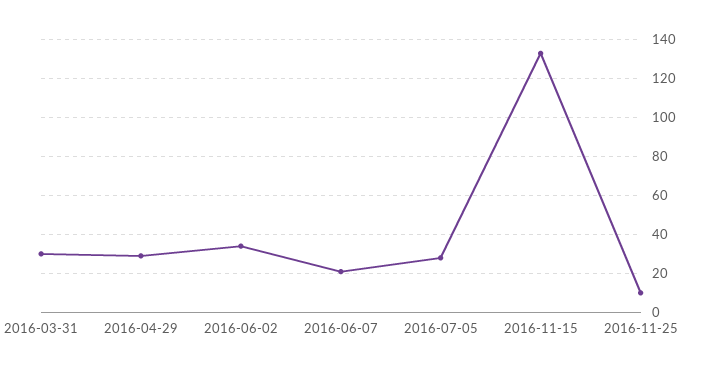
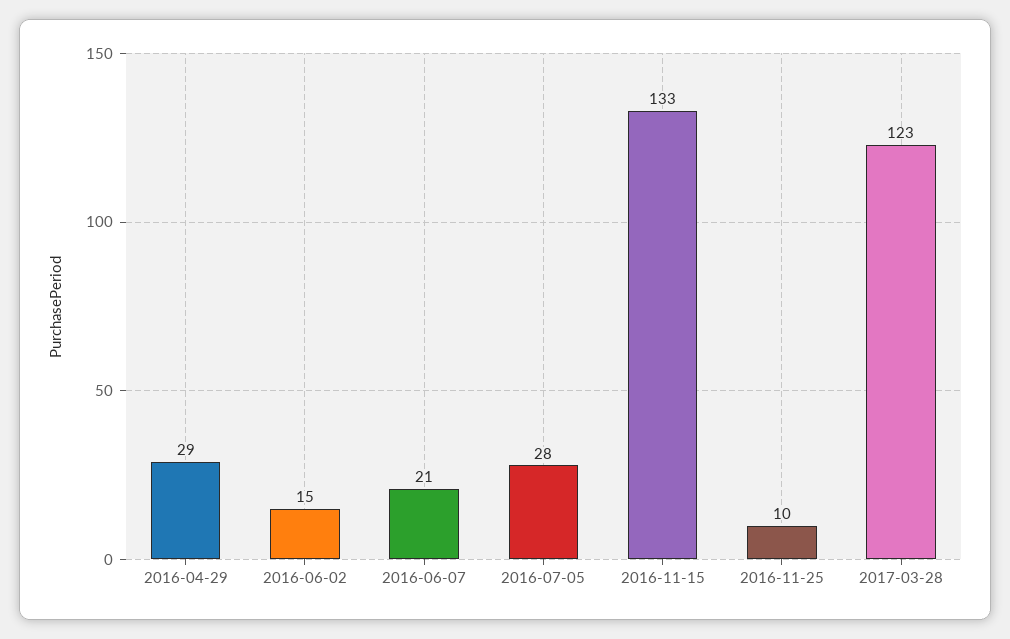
2016-03-31: 30 -> none
2016-06-02: 35 -> 15
2017-03-28: none -> 123

